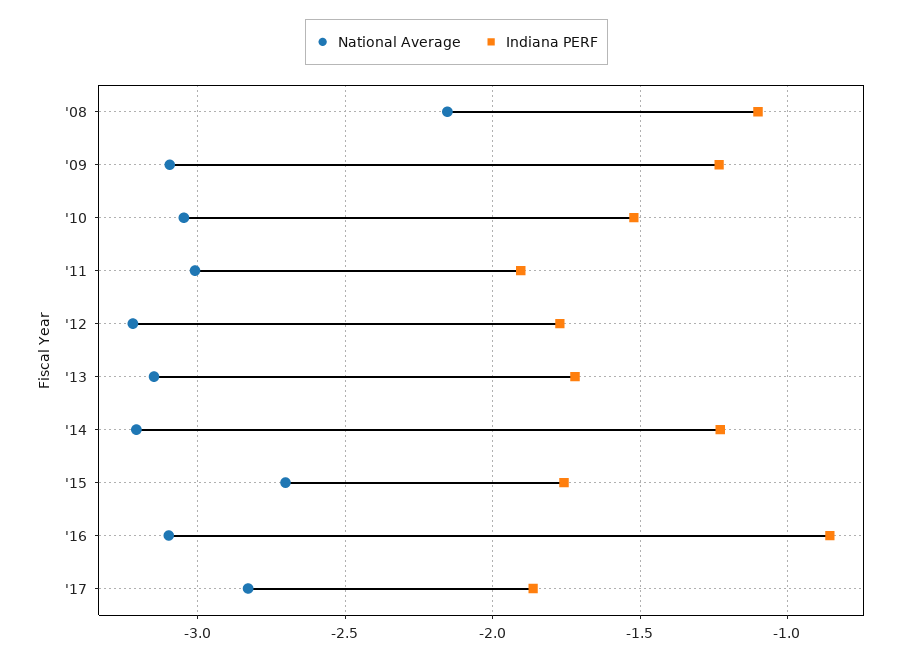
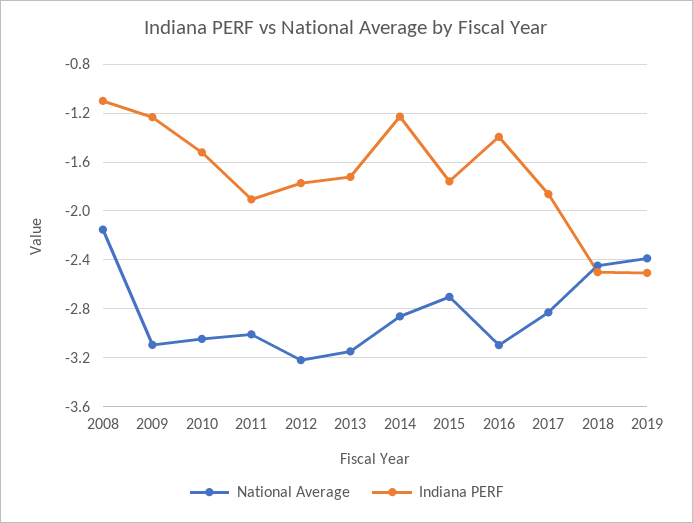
National Average, '14: -3.2 -> -2.85
Indiana PERF, '16: -0.85 -> -1.4
National Average, 2018: none -> -2.45
Indiana PERF, 2018: none -> -2.5
National Average, 2019: none -> -2.4
Indiana PERF, 2019: none -> -2.5

